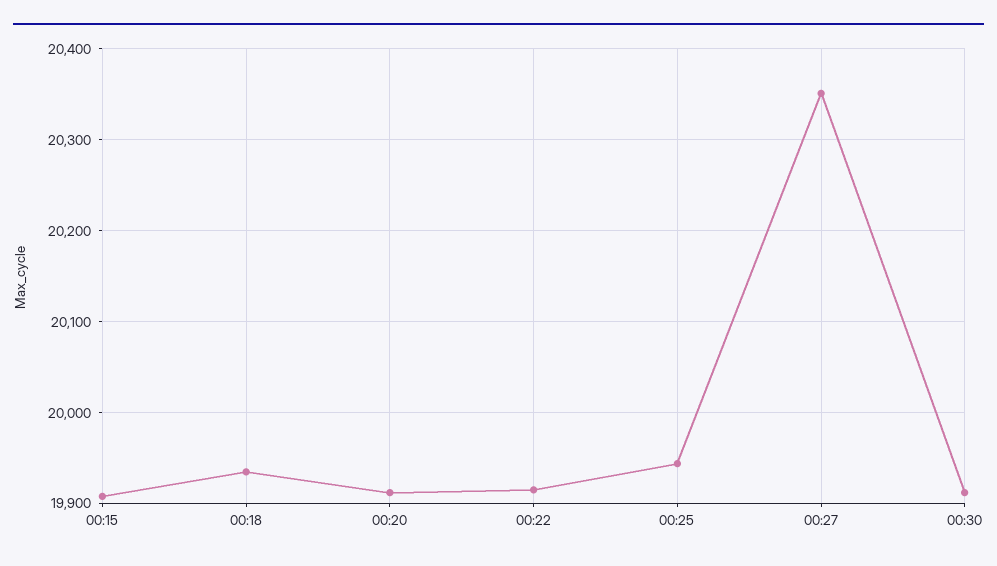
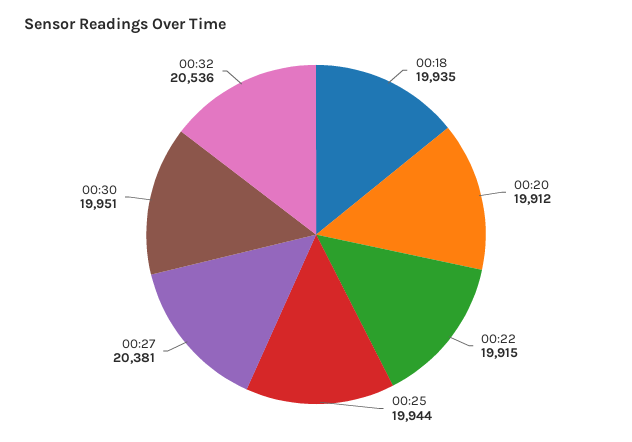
00:15: 19910 -> none
00:27: 20350 -> 20381
00:30: 19910 -> 19951
00:32: none -> 20536

